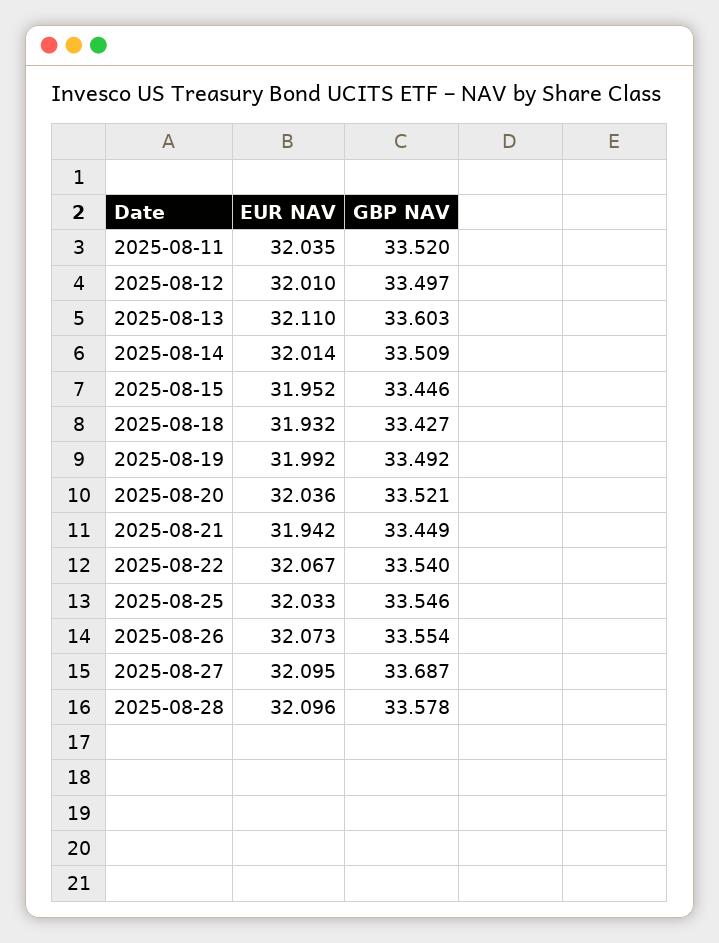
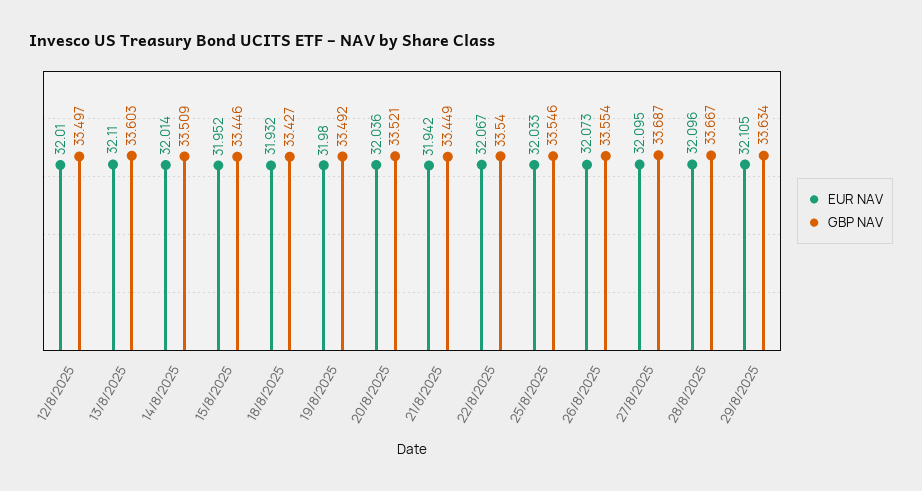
EUR NAV, 2025-08-11: 32.035 -> none
GBP NAV, 2025-08-11: 33.52 -> none
EUR NAV, 2025-08-19: 31.992 -> 31.98
GBP NAV, 2025-08-28: 33.578 -> 33.667
EUR NAV, 29/8/2025: none -> 32.105
GBP NAV, 29/8/2025: none -> 33.634

